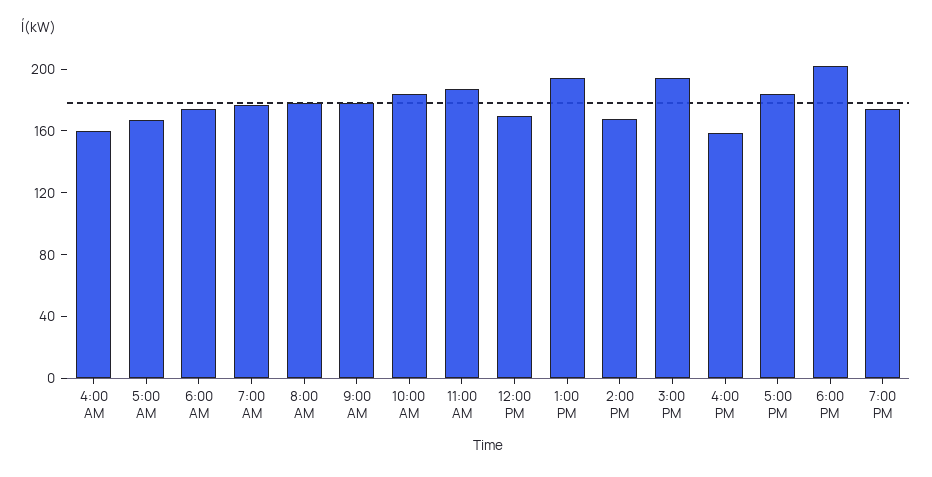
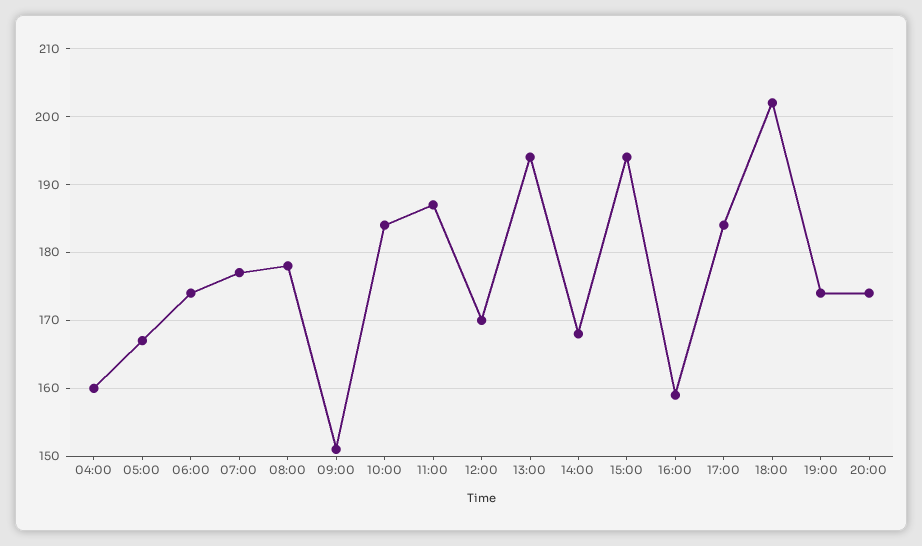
9:00 AM: 180 -> 151
20:00: none -> 174

